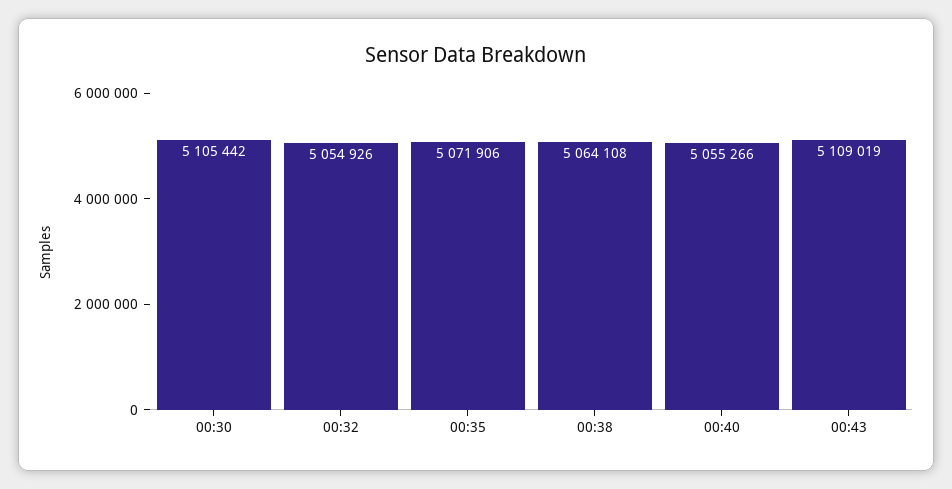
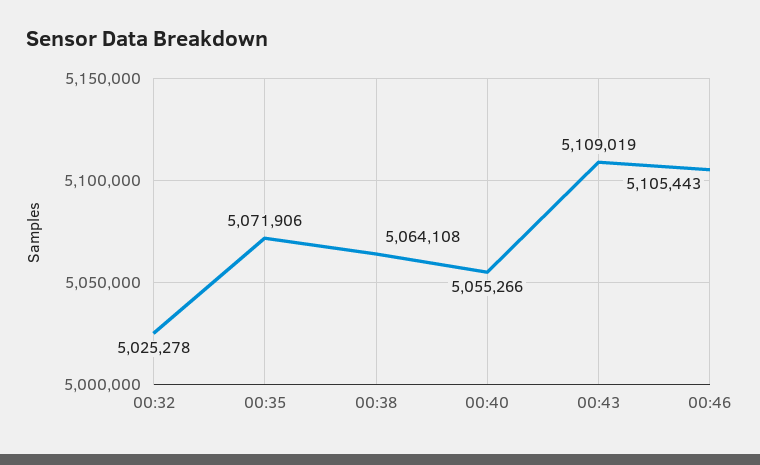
00:30: 5105442 -> none
00:32: 5054926 -> 5025278
00:46: none -> 5105443

